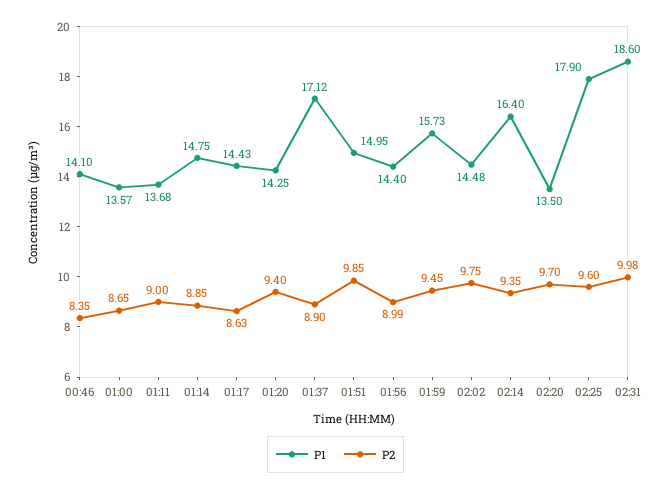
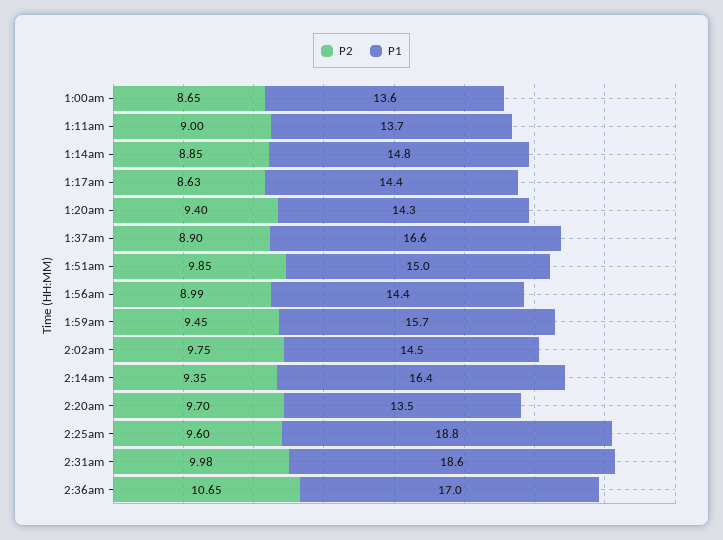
P1, 00:46: 14.1 -> none
P2, 00:46: 8.35 -> none
P1, 01:37: 17.12 -> 16.6
P1, 02:25: 17.9 -> 18.8
P2, 2:36am: none -> 10.65
P1, 2:36am: none -> 17

